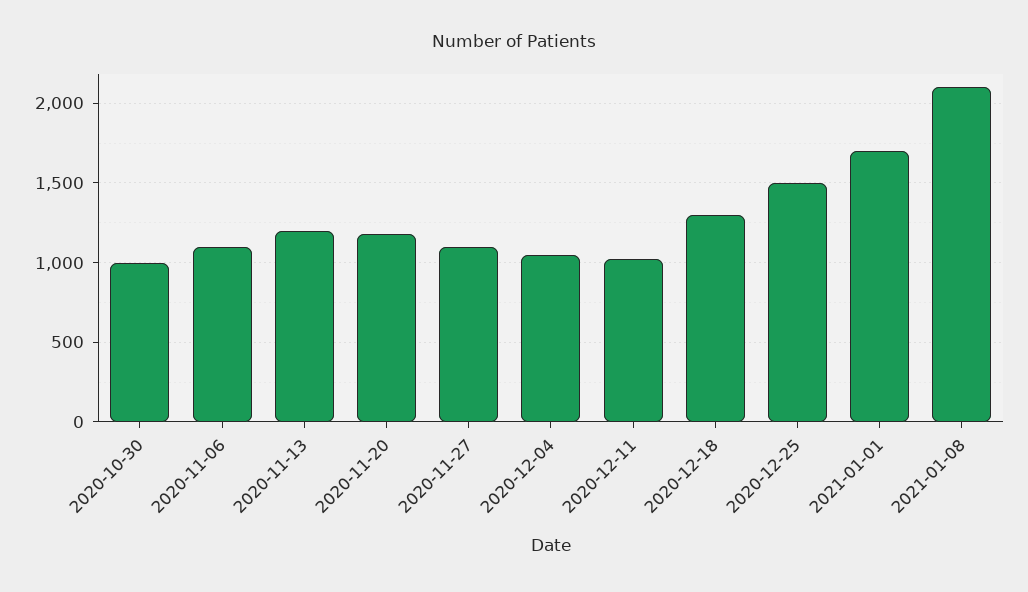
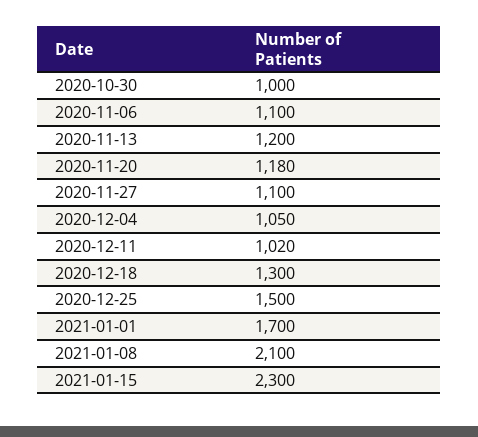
2021-01-15: none -> 2300

